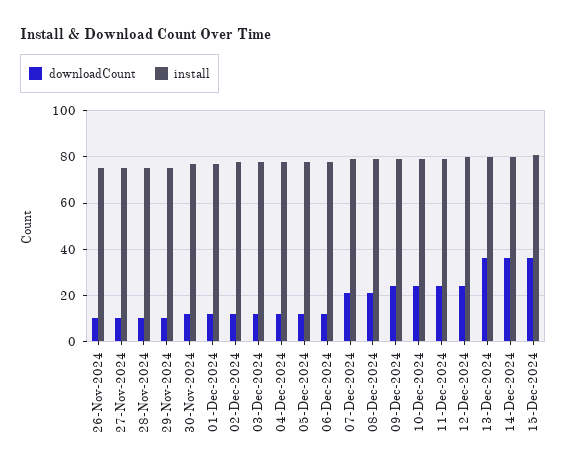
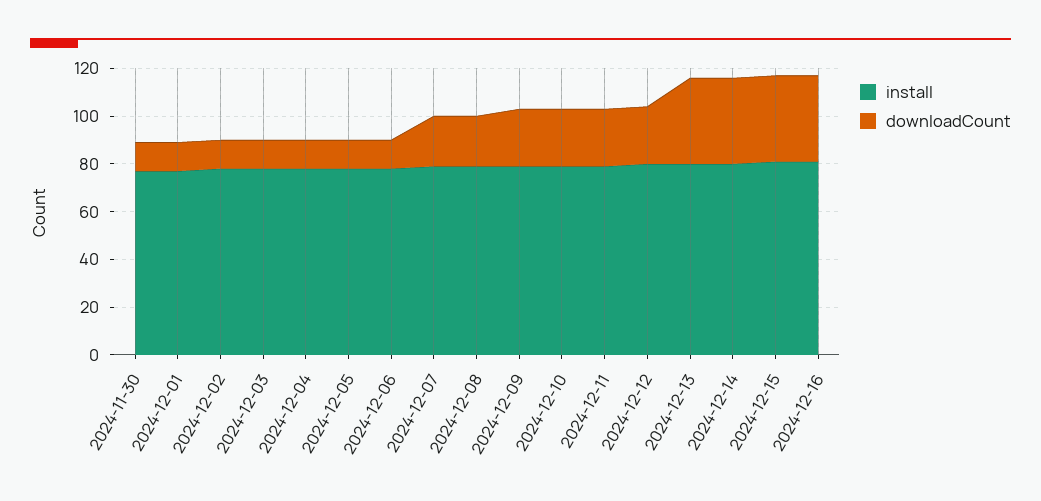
downloadCount, 26-Nov-2024: 10 -> none
install, 26-Nov-2024: 75 -> none
downloadCount, 27-Nov-2024: 10 -> none
install, 27-Nov-2024: 75 -> none
downloadCount, 28-Nov-2024: 10 -> none
install, 28-Nov-2024: 75 -> none
downloadCount, 29-Nov-2024: 10 -> none
install, 29-Nov-2024: 75 -> none
install, 2024-12-16: none -> 80
downloadCount, 2024-12-16: none -> 35

